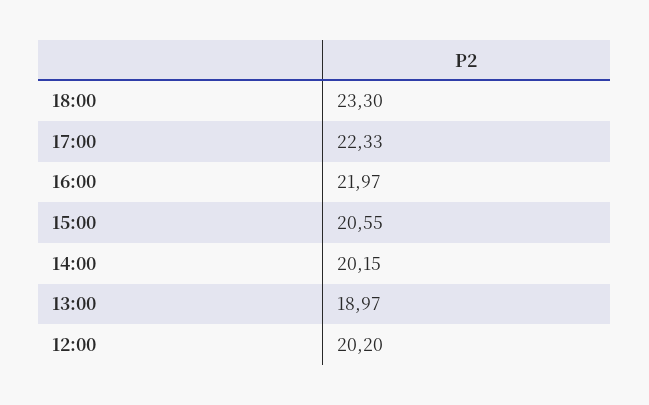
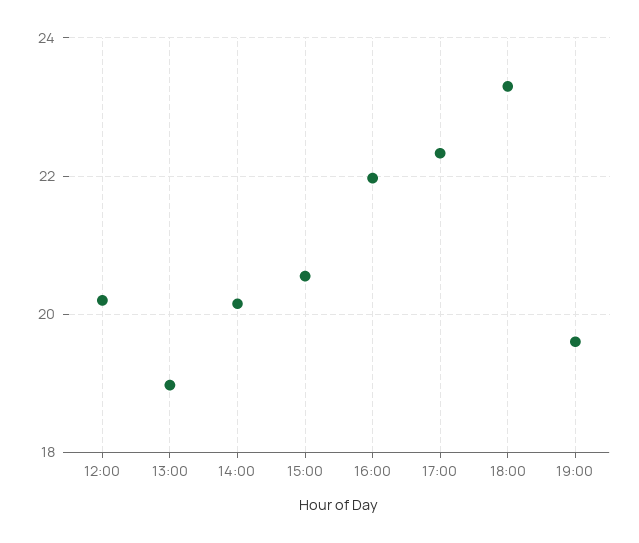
19:00: none -> 19.6

